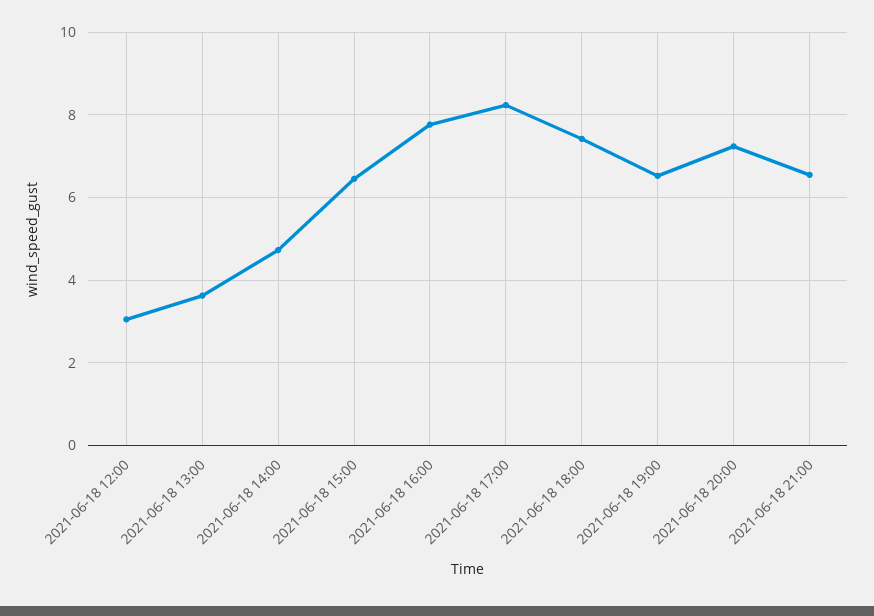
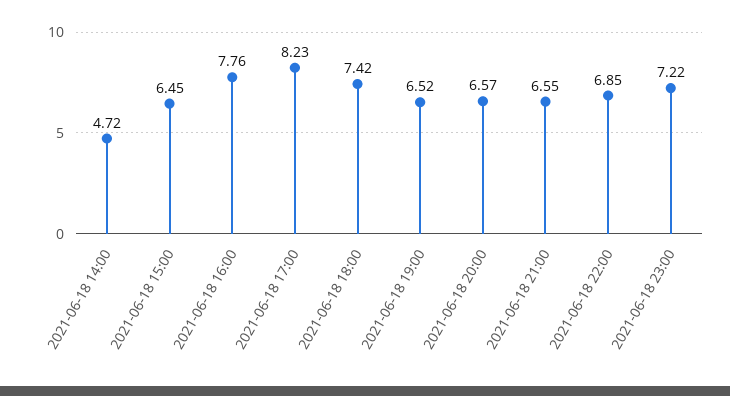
2021-06-18 12:00: 3 -> none
2021-06-18 13:00: 3.6 -> none
2021-06-18 20:00: 7.2 -> 6.57
2021-06-18 22:00: none -> 6.85
2021-06-18 23:00: none -> 7.22

